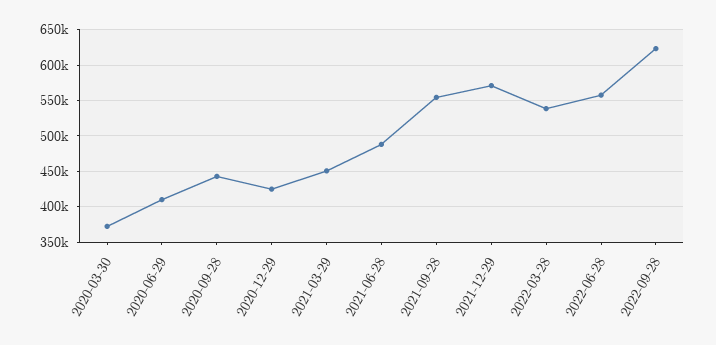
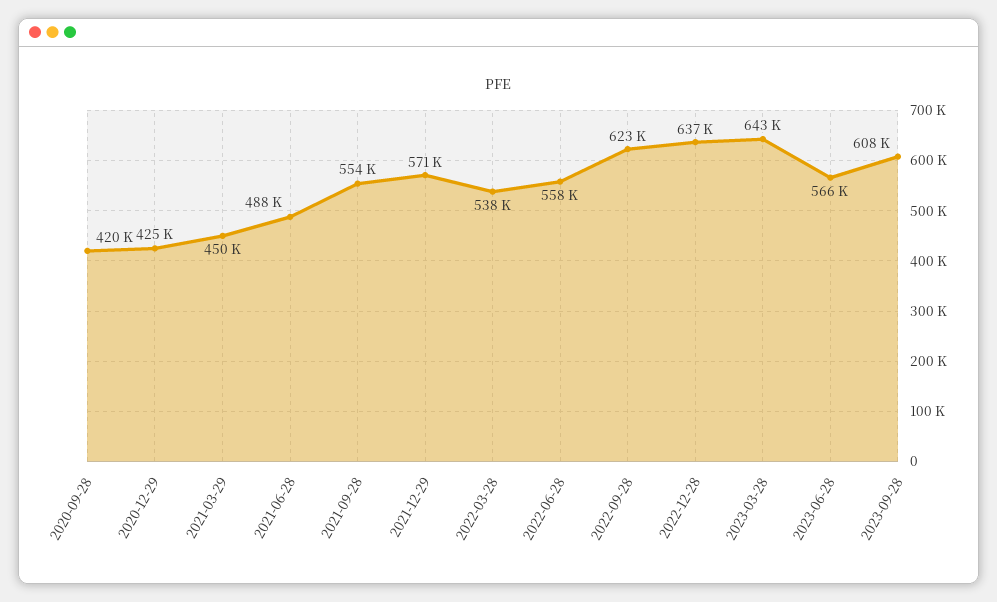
2020-03-30: 370000 -> none
2020-06-29: 410000 -> none
2020-09-28: 440000 -> 420000
2022-12-28: none -> 637000
2023-03-28: none -> 643000
2023-06-28: none -> 566000
2023-09-28: none -> 608000

